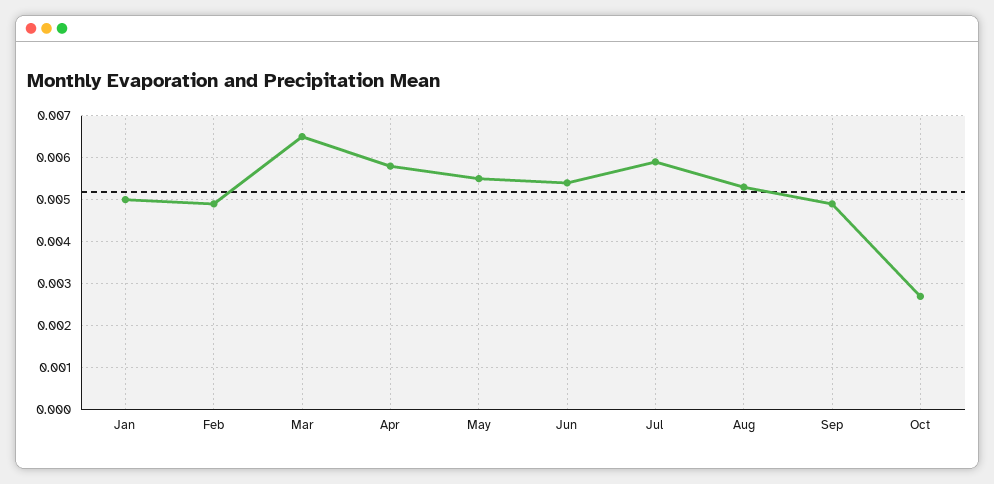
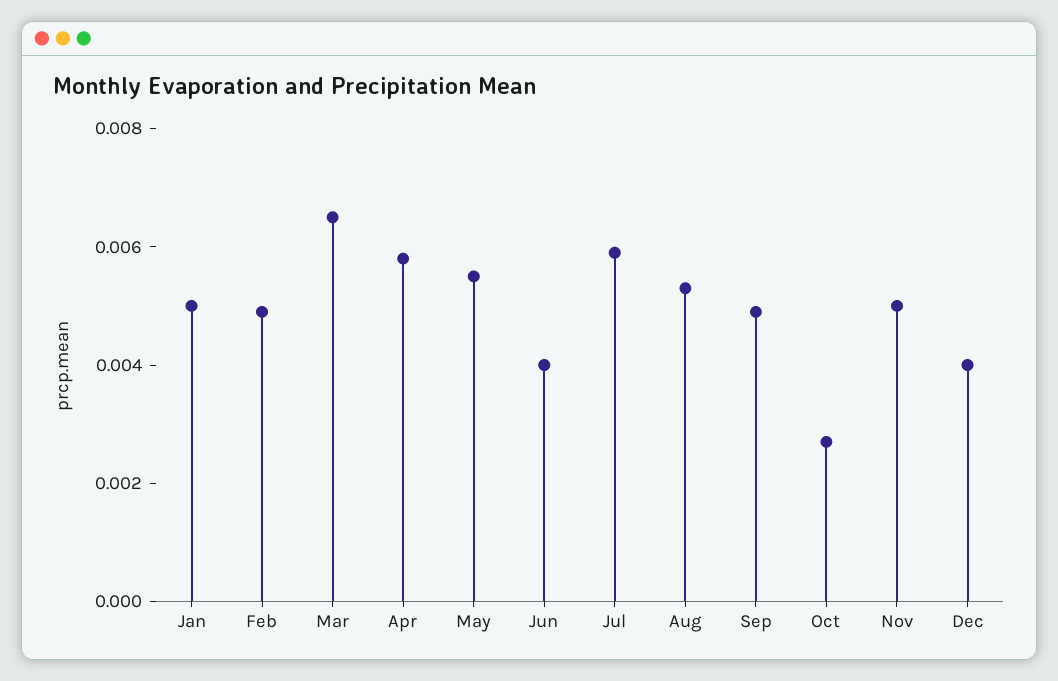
Jun: 0.0055 -> 0.004
Nov: none -> 0.005
Dec: none -> 0.004

